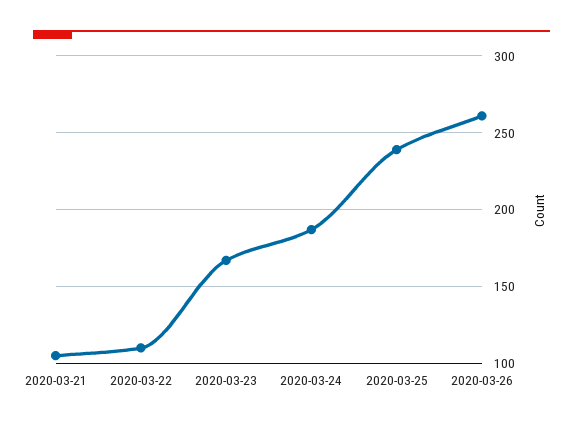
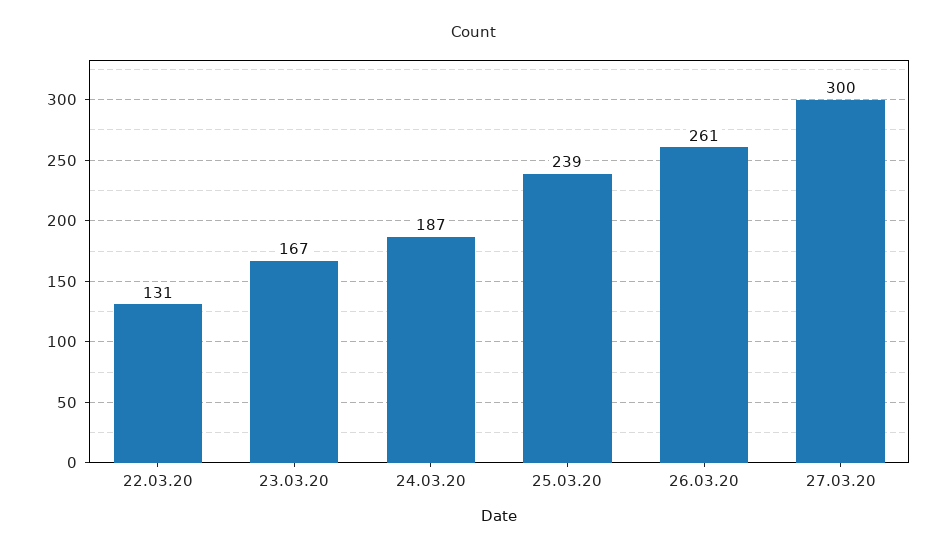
2020-03-21: 105 -> none
2020-03-22: 110 -> 131
27.03.20: none -> 300

